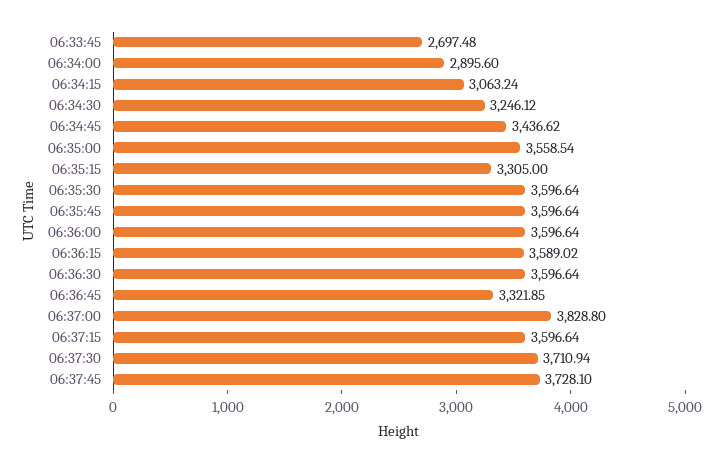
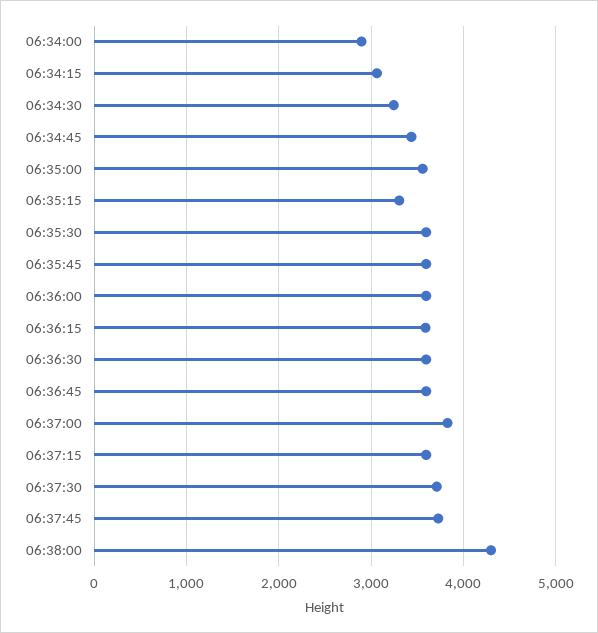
06:33:45: 2697.48 -> none
06:36:45: 3321.85 -> 3600
06:38:00: none -> 4300

